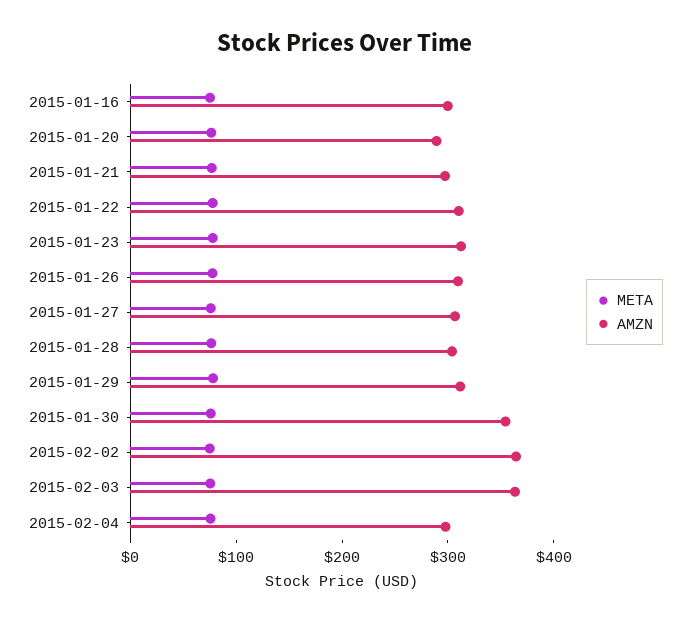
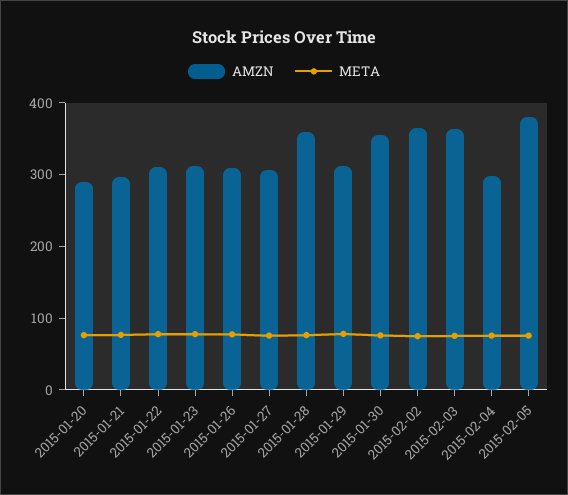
META, 2015-01-16: 80 -> none
AMZN, 2015-01-16: 300 -> none
AMZN, 2015-01-28: 300 -> 360
AMZN, 2015-02-05: none -> 380
META, 2015-02-05: none -> 80

